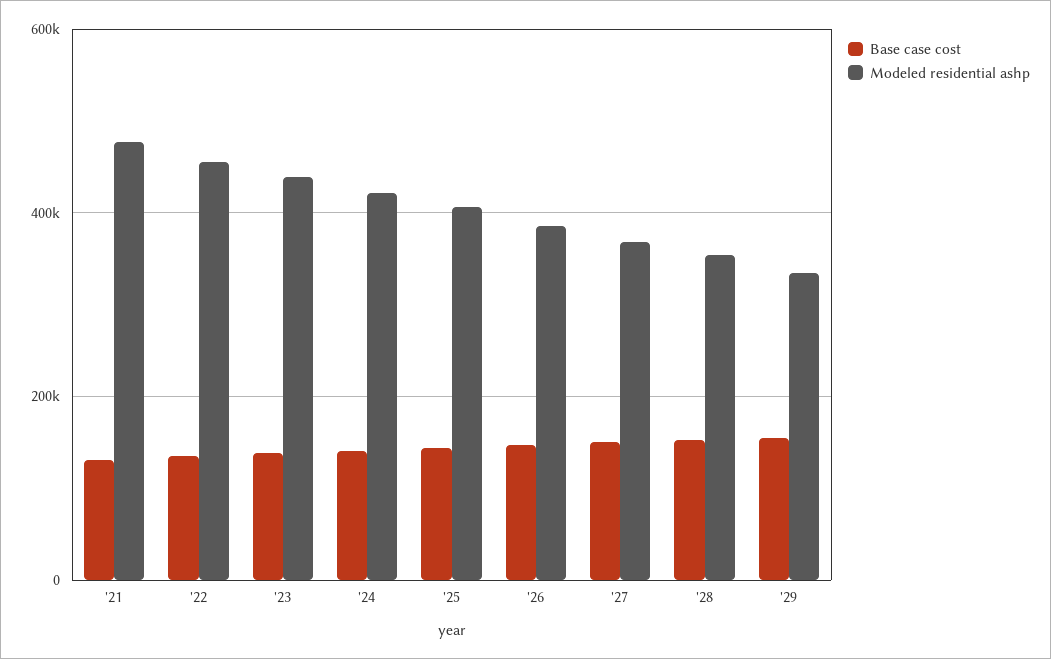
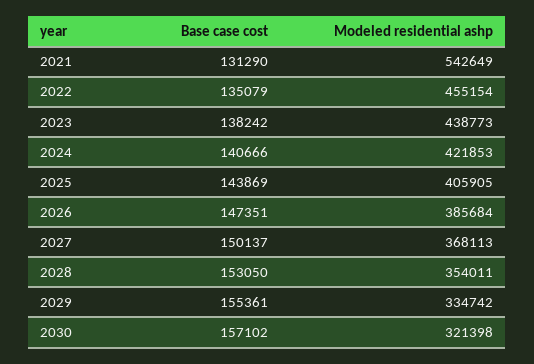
Modeled residential ashp, '21: 480000 -> 542649
Base case cost, 2030: none -> 157102
Modeled residential ashp, 2030: none -> 321398

